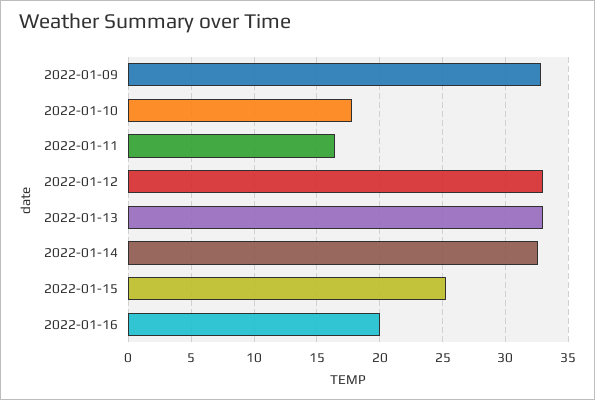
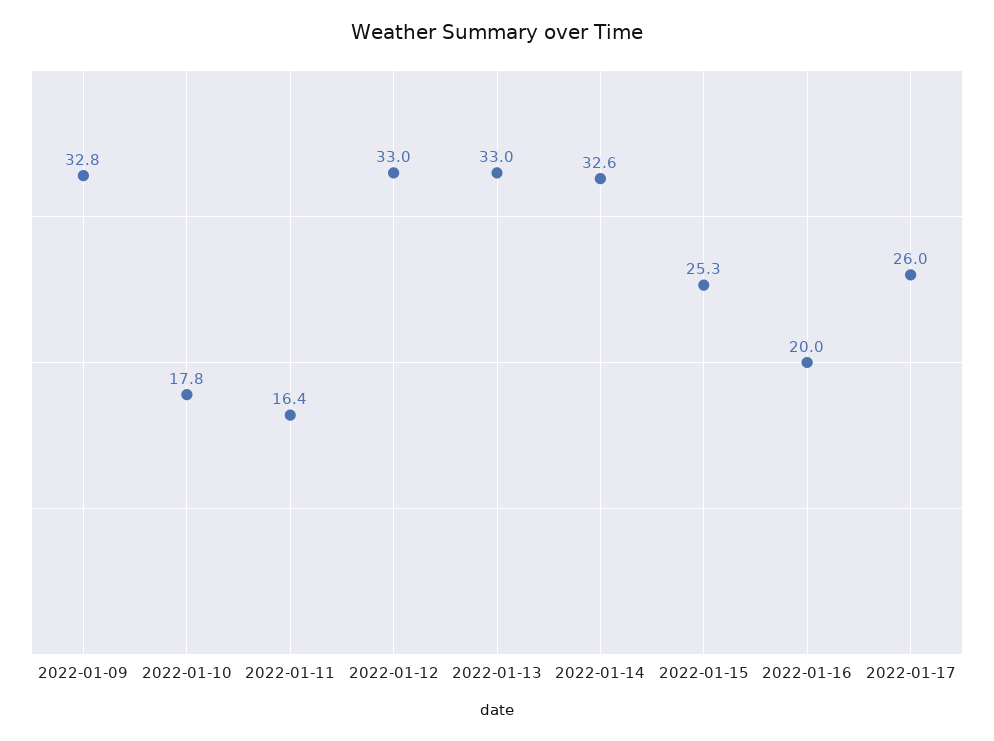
2022-01-17: none -> 26

